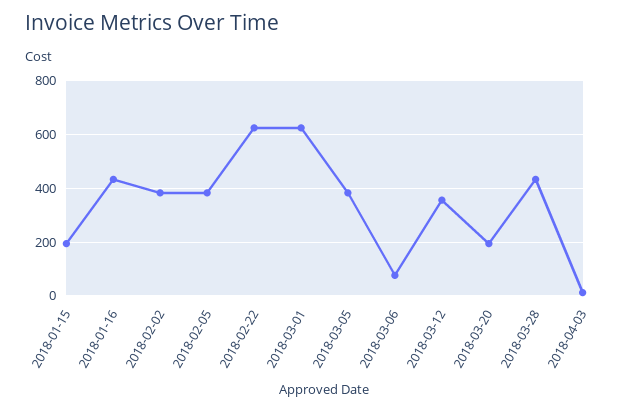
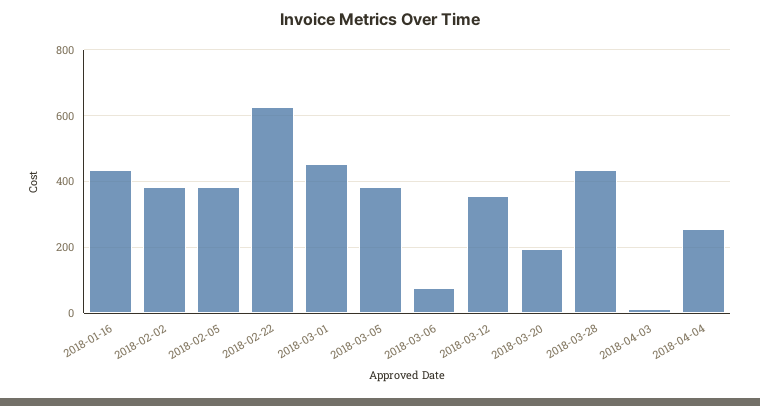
2018-01-15: 200 -> none
2018-03-01: 625 -> 460
2018-04-04: none -> 260

